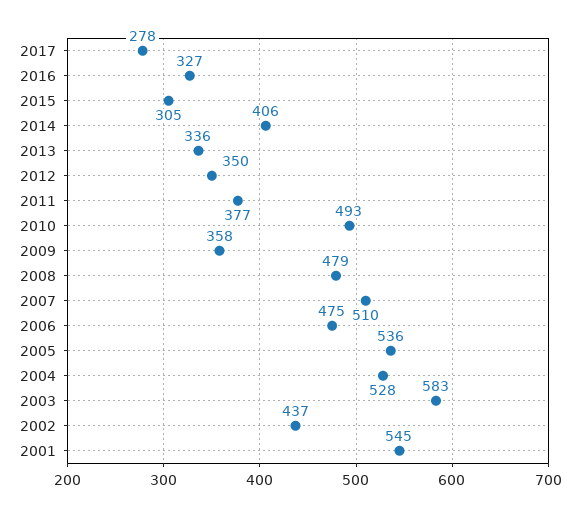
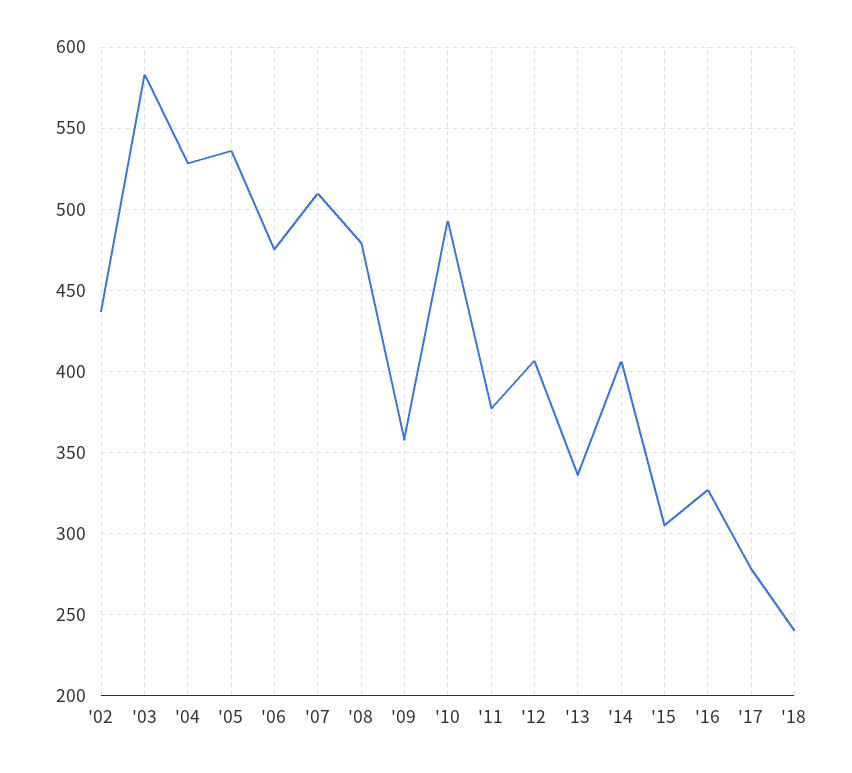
2012: 350 -> 405
2001: 545 -> none
'18: none -> 240

